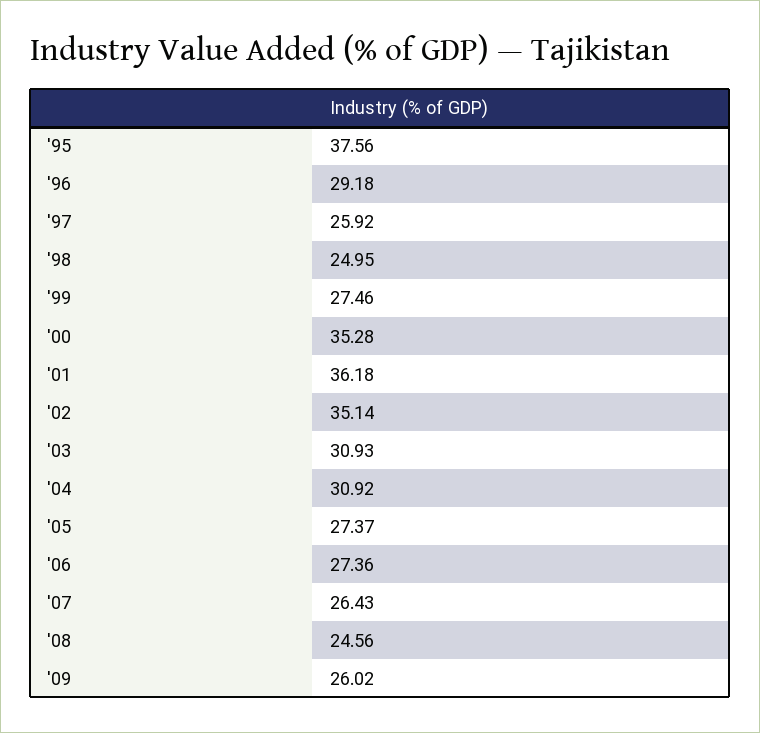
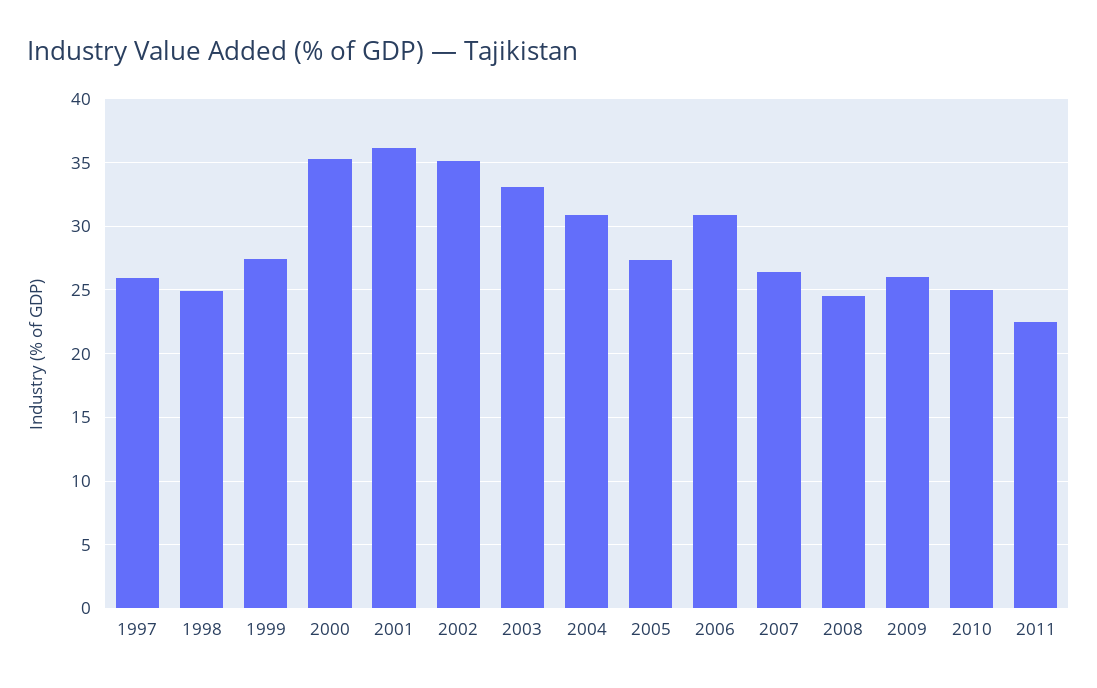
'95: 37.56 -> none
'96: 29.18 -> none
'03: 30.93 -> 33
'06: 27.36 -> 31
2010: none -> 25
2011: none -> 22.5

